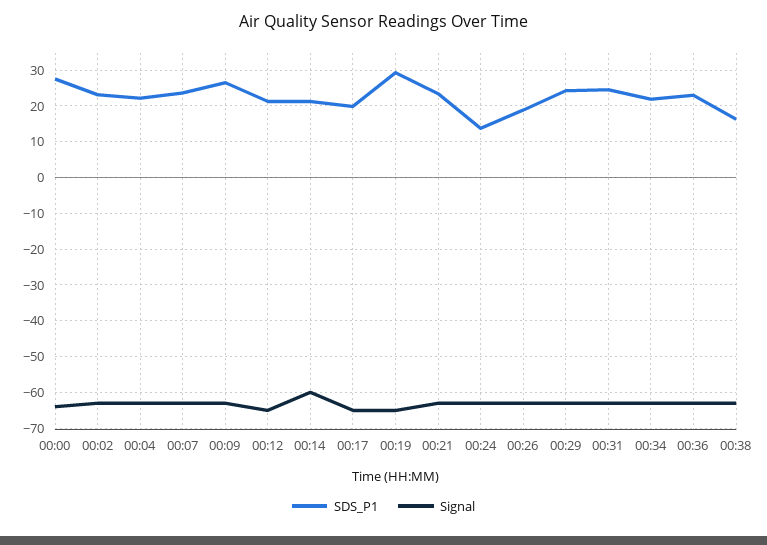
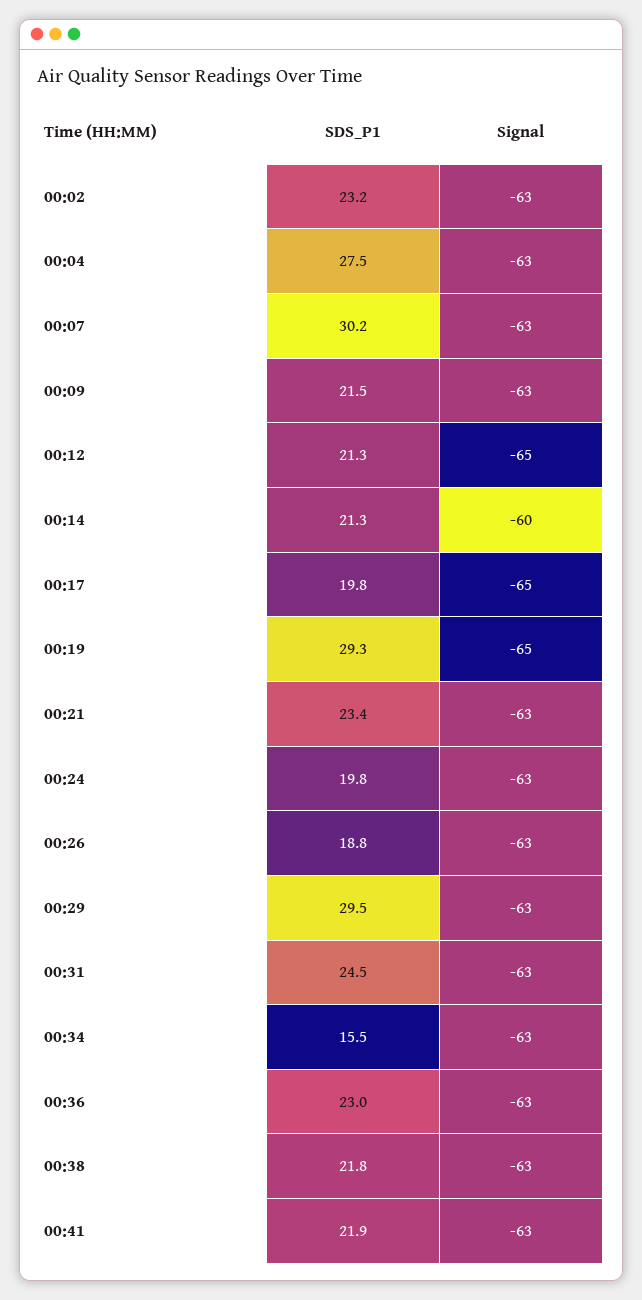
SDS_P1, 00:00: 28 -> none
Signal, 00:00: -64 -> none
SDS_P1, 00:04: 22 -> 27.5
SDS_P1, 00:07: 24 -> 30.2
SDS_P1, 00:09: 26 -> 21.5
SDS_P1, 00:24: 14 -> 19.8
SDS_P1, 00:29: 24 -> 29.5
SDS_P1, 00:34: 22 -> 15.5
SDS_P1, 00:38: 16 -> 21.8
SDS_P1, 00:41: none -> 21.9
Signal, 00:41: none -> -63

